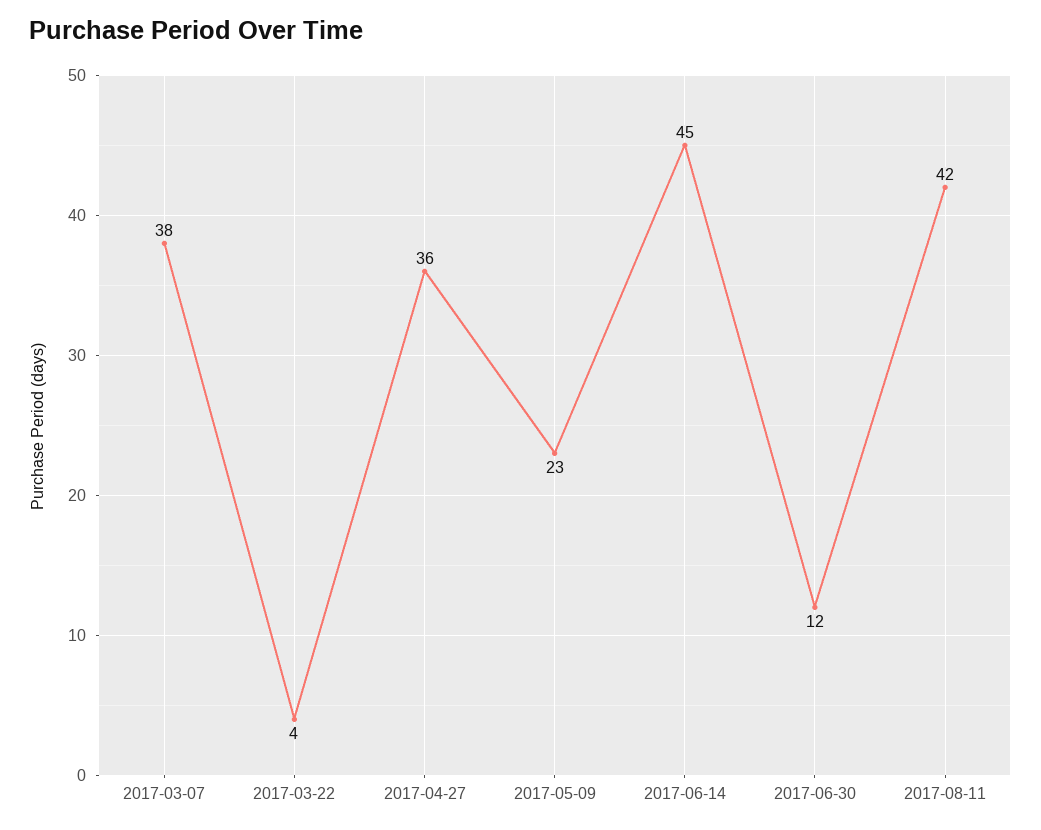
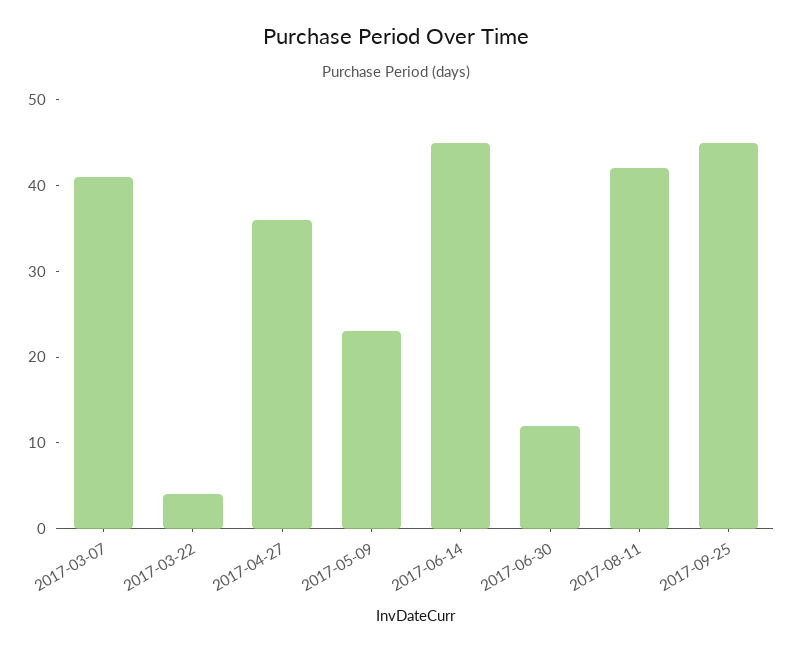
2017-03-07: 38 -> 41
2017-09-25: none -> 45

